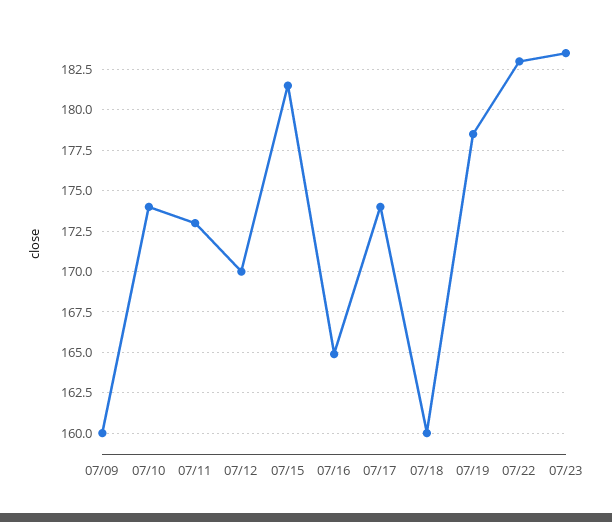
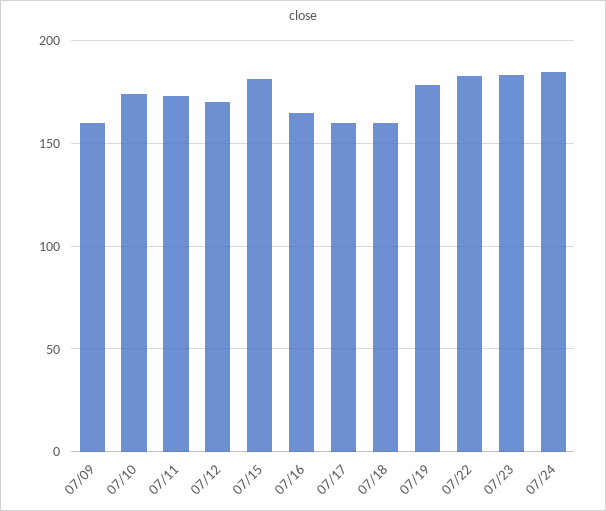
07/17: 174 -> 160
07/24: none -> 185

